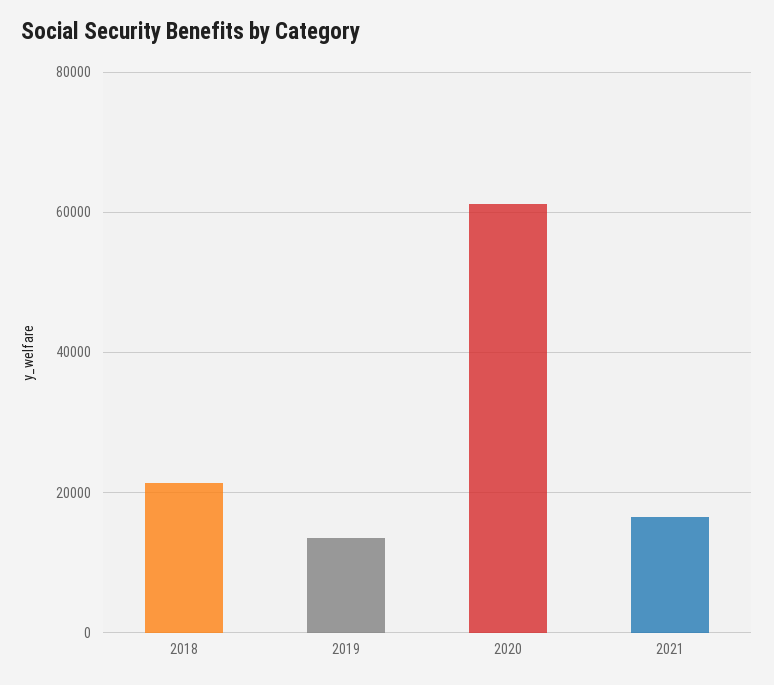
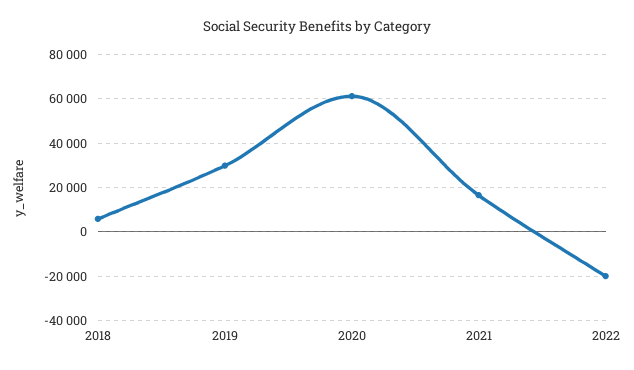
2018: 22000 -> 5000
2019: 14000 -> 30000
2022: none -> -20000

